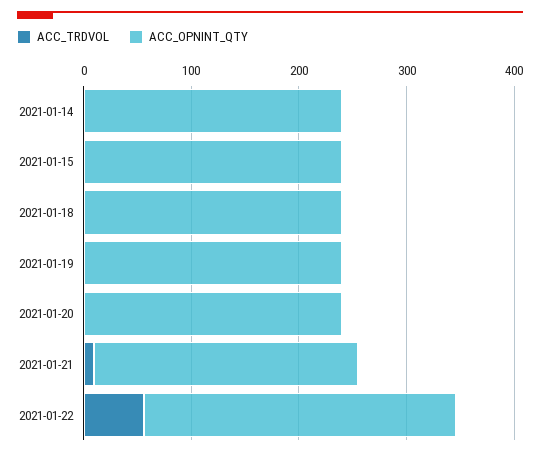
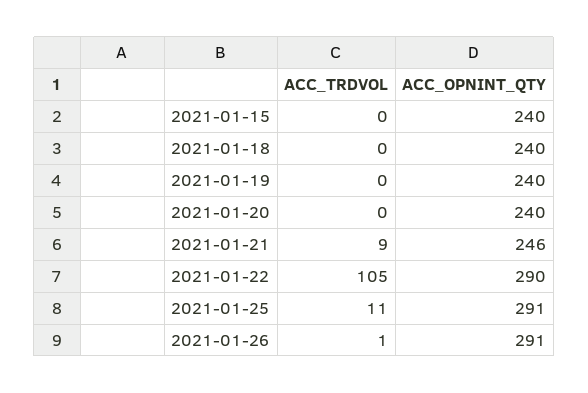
ACC_TRDVOL, 2021-01-14: 0 -> none
ACC_OPNINT_QTY, 2021-01-14: 240 -> none
ACC_TRDVOL, 2021-01-22: 60 -> 105
ACC_TRDVOL, 2021-01-25: none -> 11
ACC_OPNINT_QTY, 2021-01-25: none -> 291
ACC_TRDVOL, 2021-01-26: none -> 1
ACC_OPNINT_QTY, 2021-01-26: none -> 291

